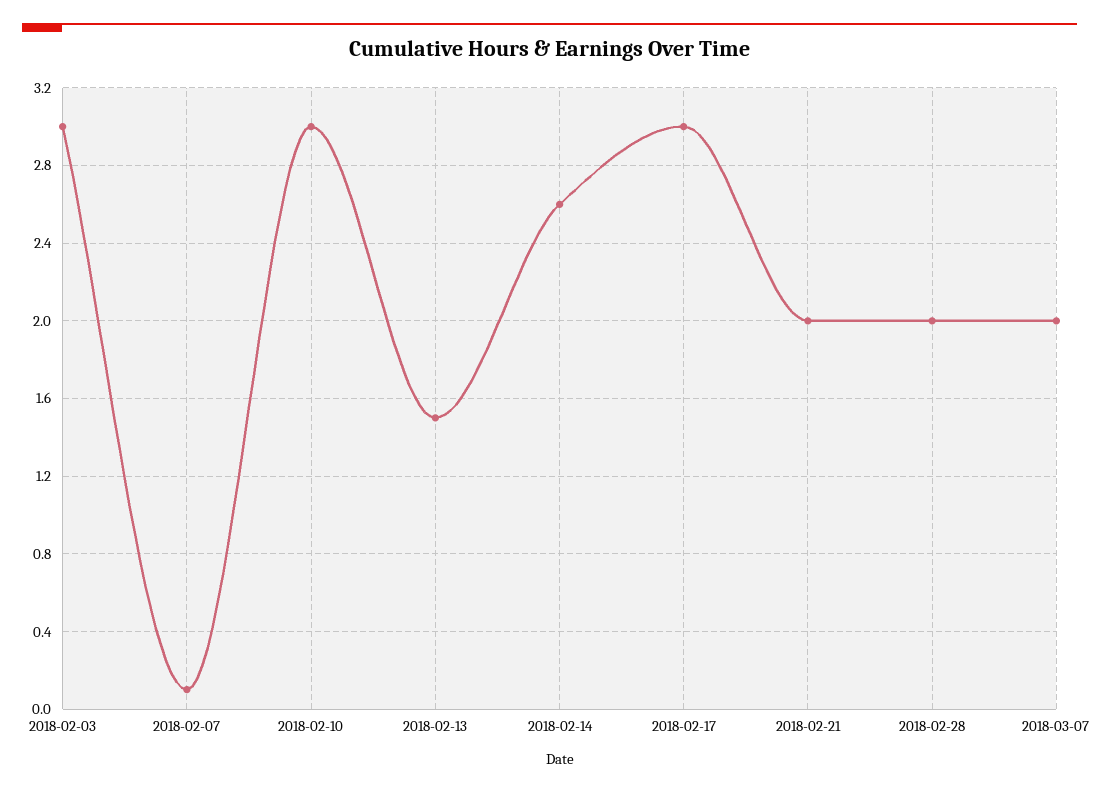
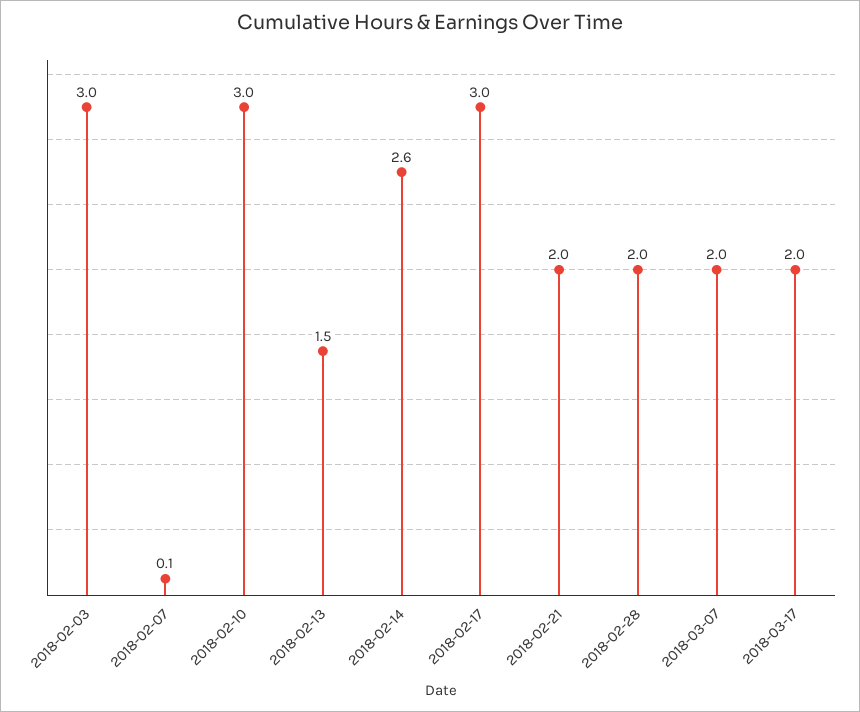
2018-03-17: none -> 2

